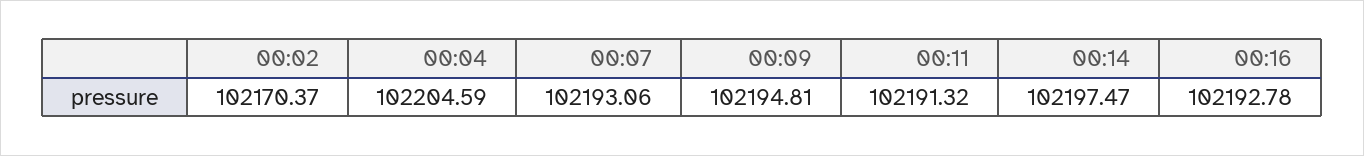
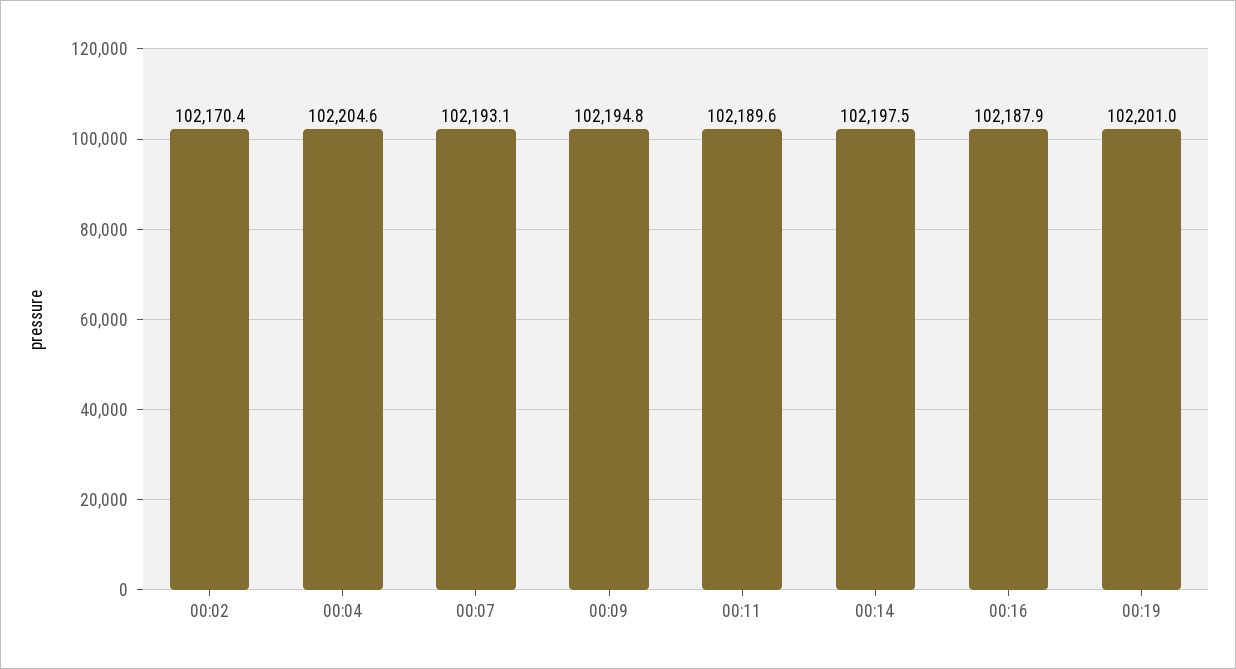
00:11: 102191.32 -> 102189.6
00:16: 102192.78 -> 102187.9
00:19: none -> 102201

